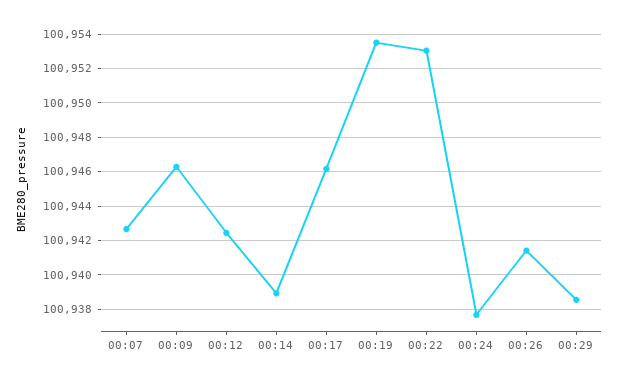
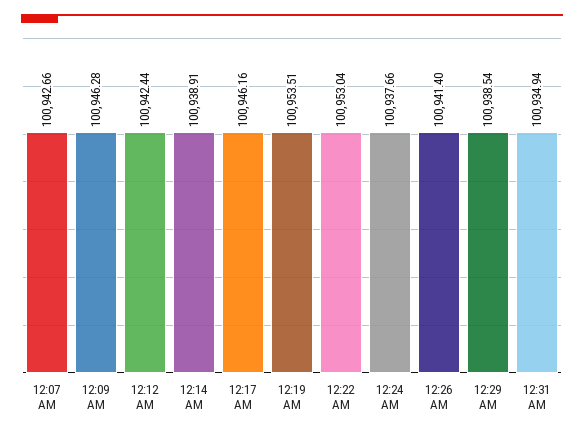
12:31 AM: none -> 100934.94

